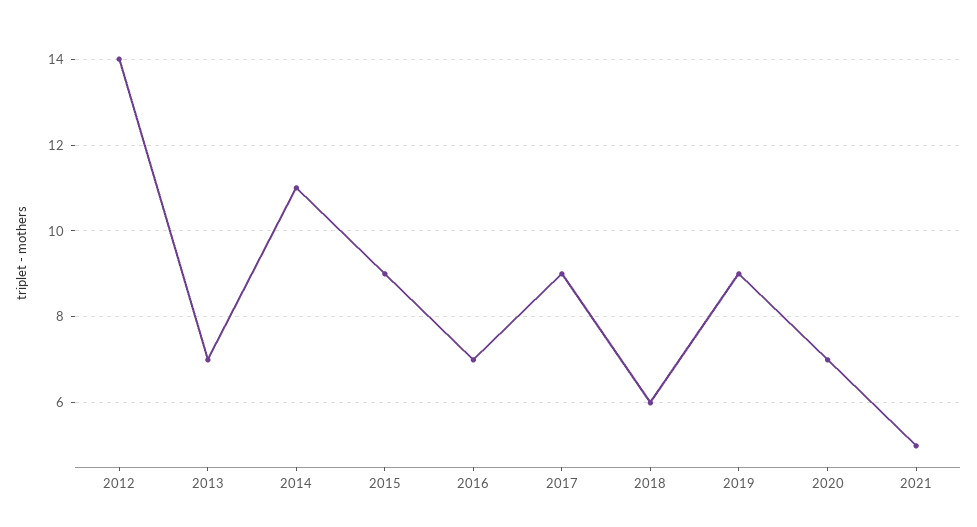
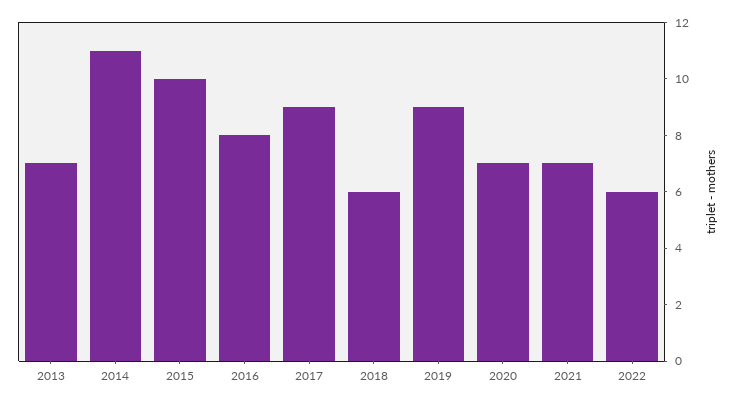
2012: 14 -> none
2015: 9 -> 10
2016: 7 -> 8
2021: 5 -> 7
2022: none -> 6

